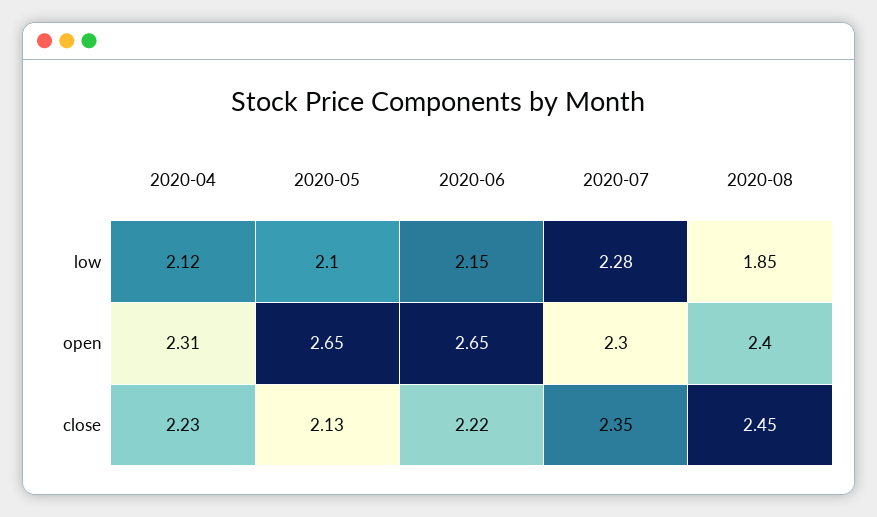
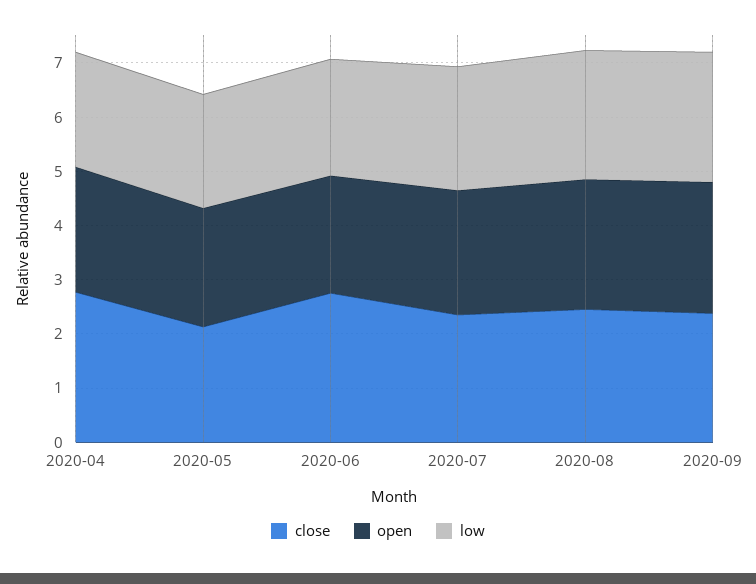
low, 2020-08: 1.85 -> 2.4
open, 2020-05: 2.65 -> 2.2
open, 2020-06: 2.65 -> 2.2
close, 2020-04: 2.23 -> 2.8
close, 2020-06: 2.22 -> 2.8
close, 2020-09: none -> 2.4
open, 2020-09: none -> 2.4
low, 2020-09: none -> 2.4

